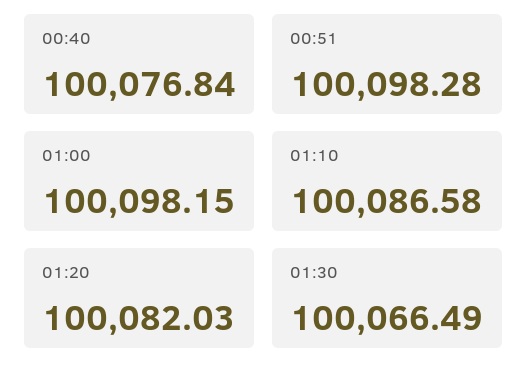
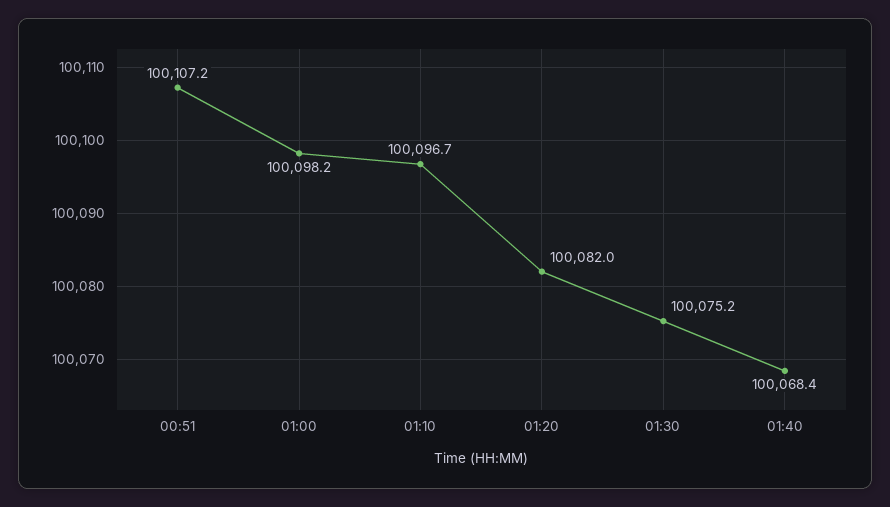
00:40: 100076.84 -> none
00:51: 100098.28 -> 100107.2
01:10: 100086.58 -> 100096.7
01:30: 100066.49 -> 100075.2
01:40: none -> 100068.4

